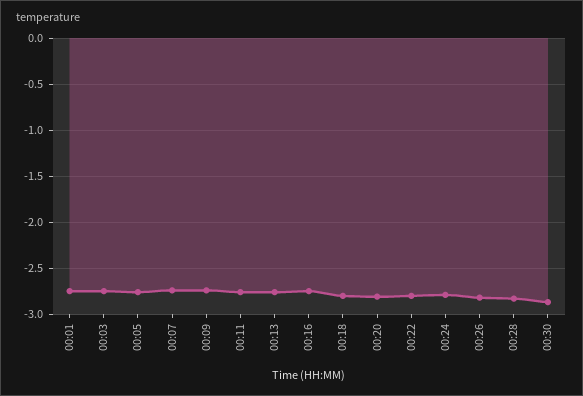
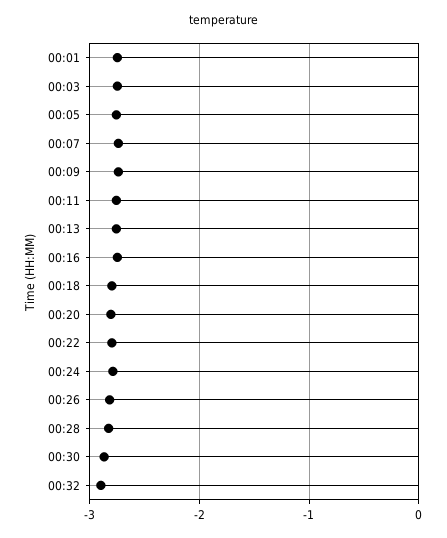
00:32: none -> -2.9

